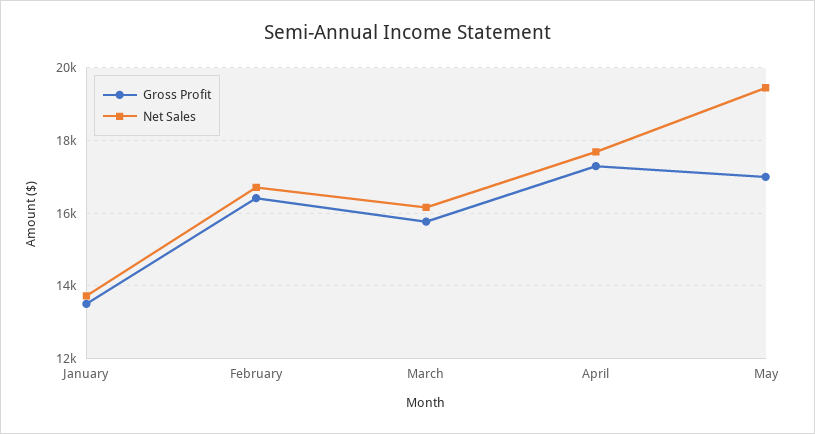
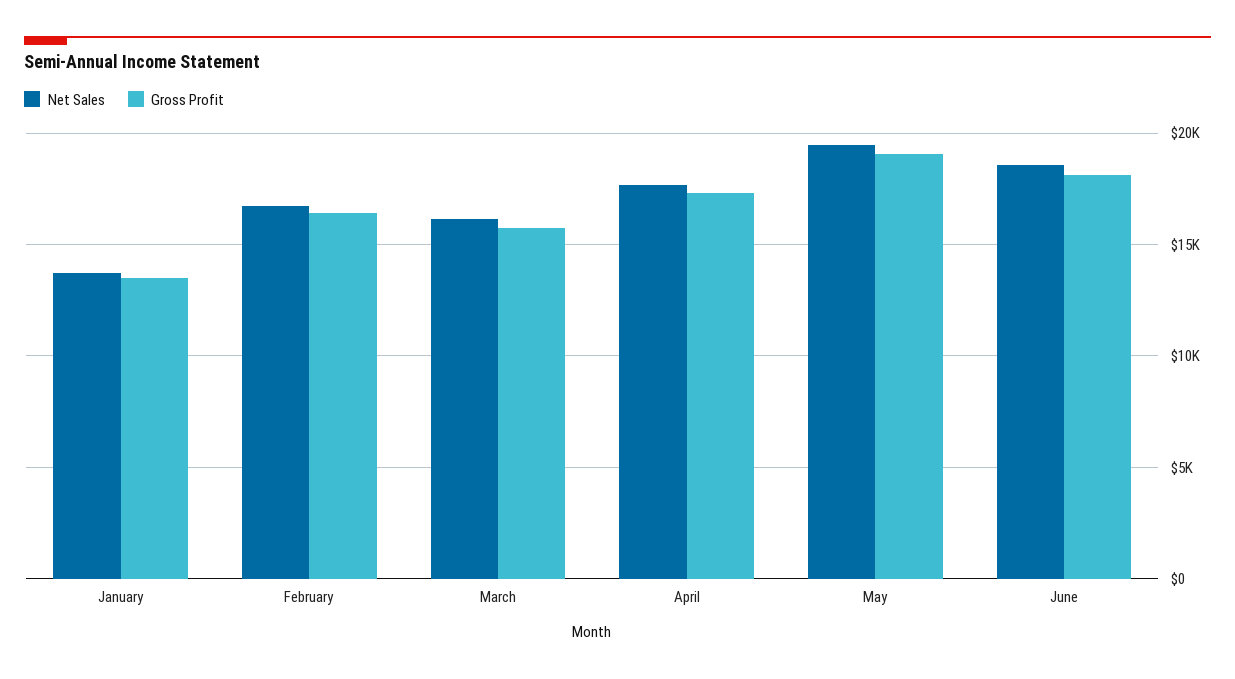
Gross Profit, May: 17000 -> 19000
Net Sales, June: none -> 18500
Gross Profit, June: none -> 18000

